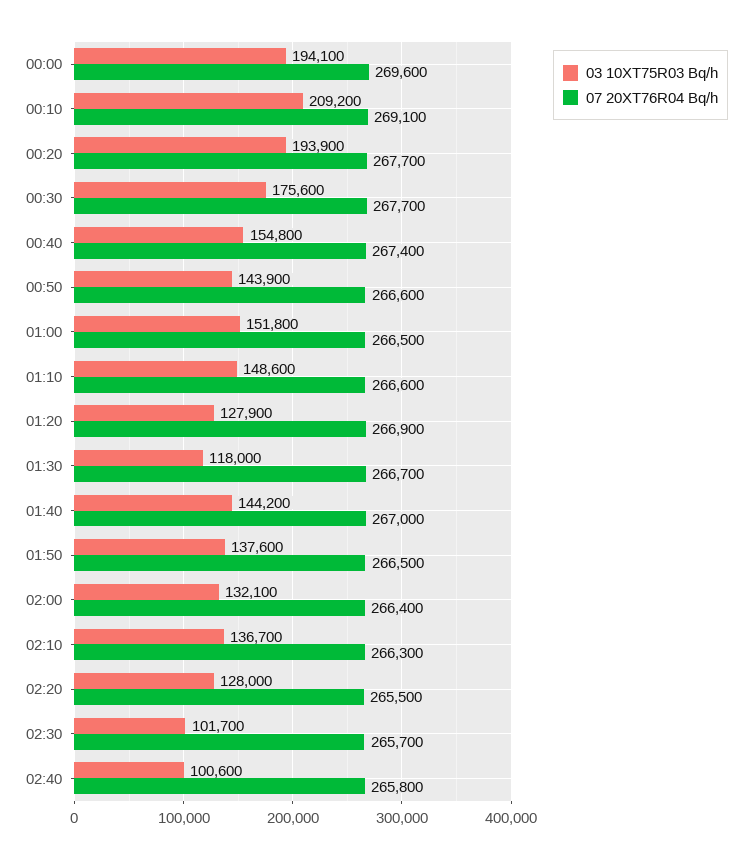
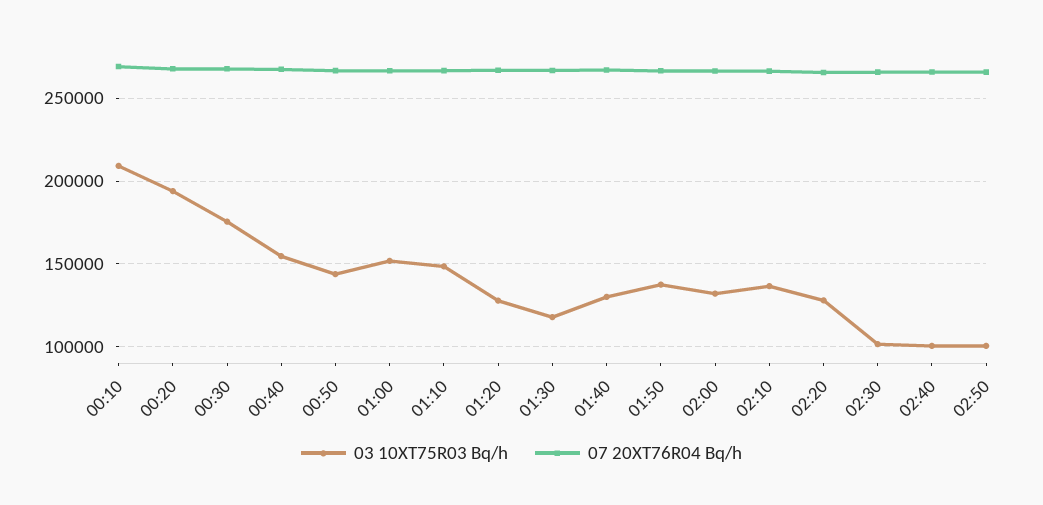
03 10XT75R03 Bq/h, 00:00: 194100 -> none
07 20XT76R04 Bq/h, 00:00: 269600 -> none
03 10XT75R03 Bq/h, 01:40: 144200 -> 130000
03 10XT75R03 Bq/h, 02:50: none -> 100000
07 20XT76R04 Bq/h, 02:50: none -> 265000

